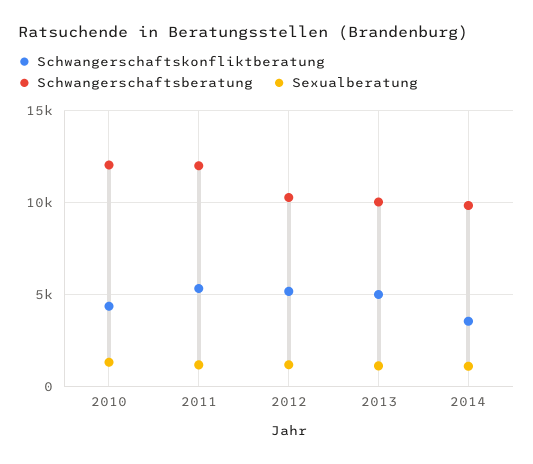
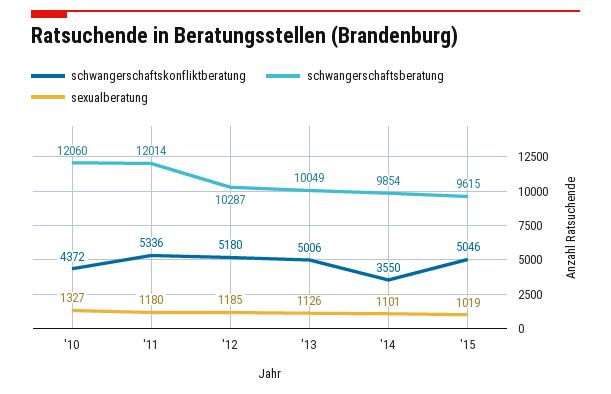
Schwangerschaftskonfliktberatung, '15: none -> 5046
Schwangerschaftsberatung, '15: none -> 9615
Sexualberatung, '15: none -> 1019

